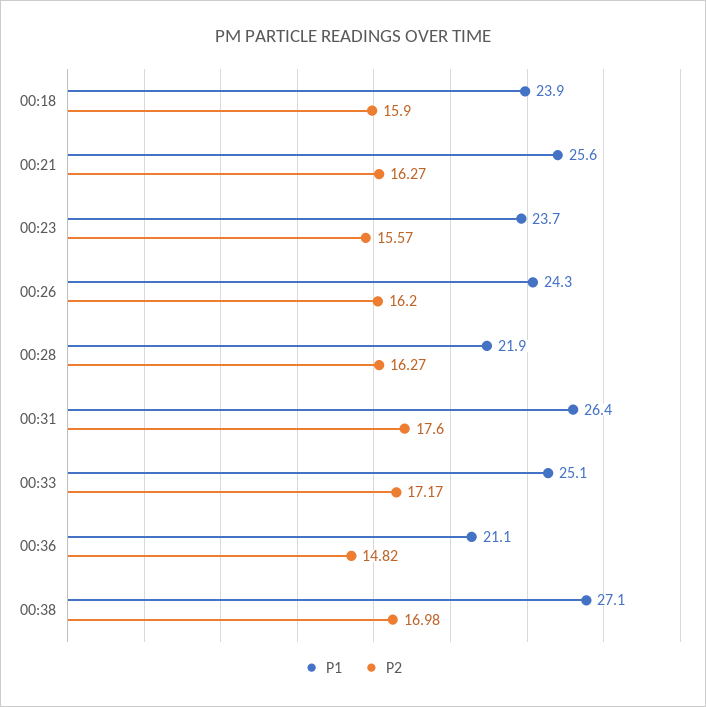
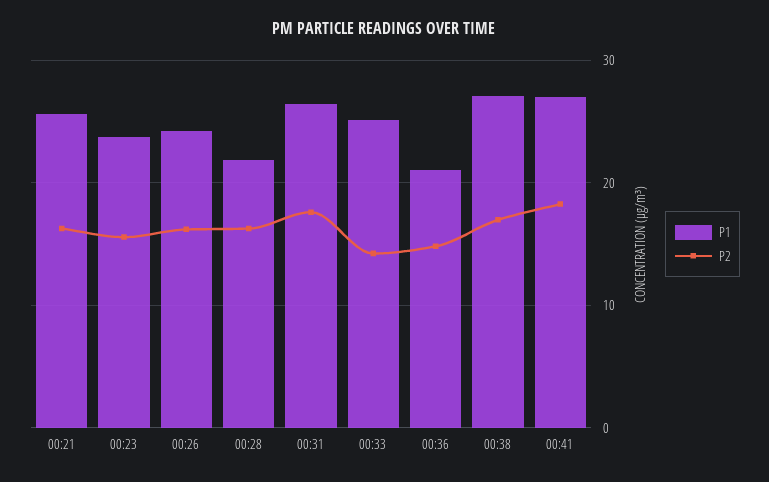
P1, 00:18: 23.9 -> none
P2, 00:18: 15.9 -> none
P2, 00:33: 17.17 -> 14
P1, 00:41: none -> 27
P2, 00:41: none -> 18

